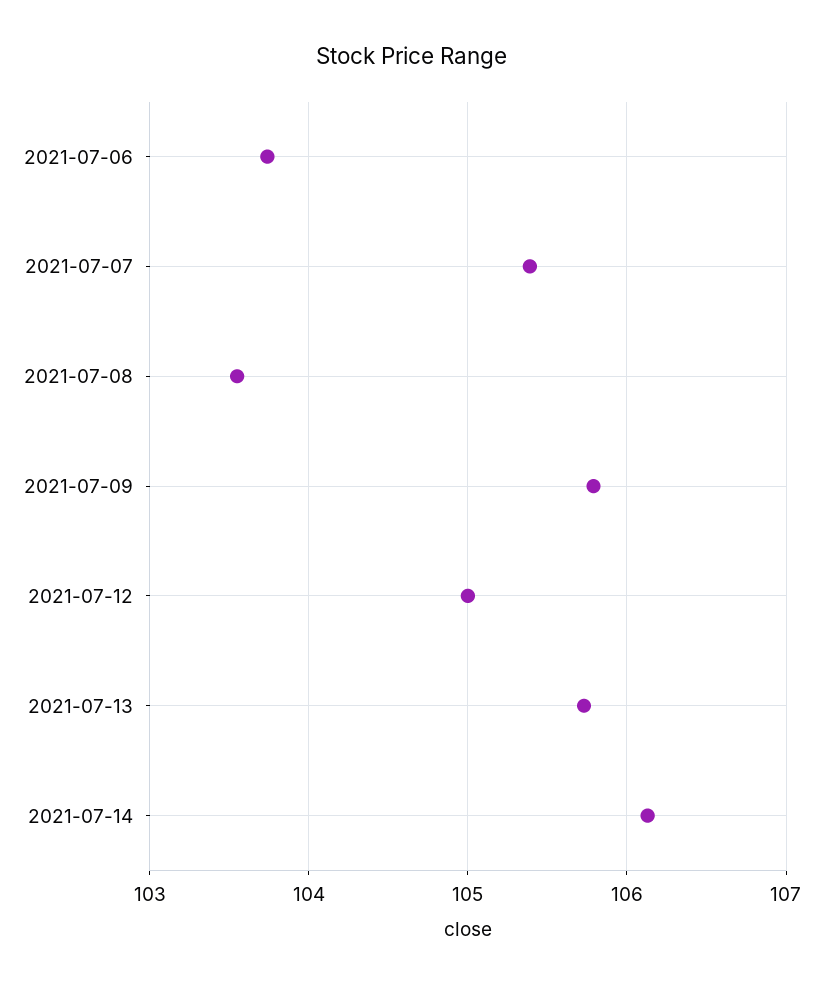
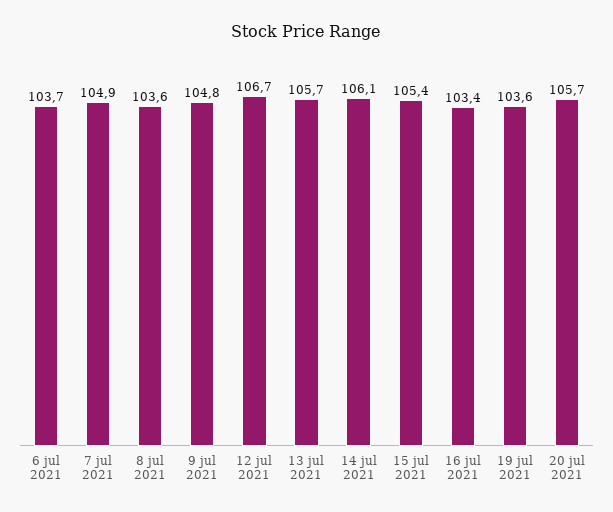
2021-07-07: 105.4 -> 104.9
2021-07-09: 105.8 -> 104.8
2021-07-12: 105 -> 106.7
15 jul 2021: none -> 105.4
16 jul 2021: none -> 103.4
19 jul 2021: none -> 103.6
20 jul 2021: none -> 105.7

